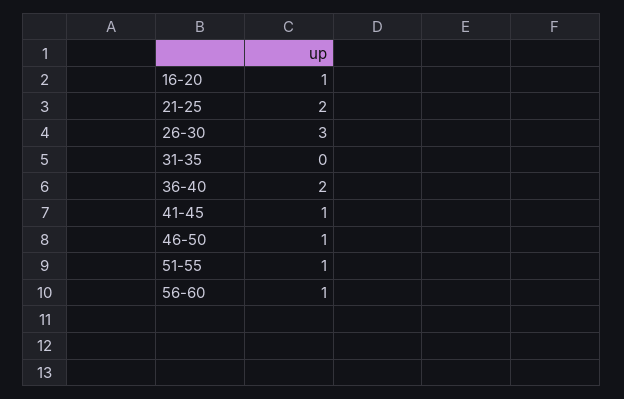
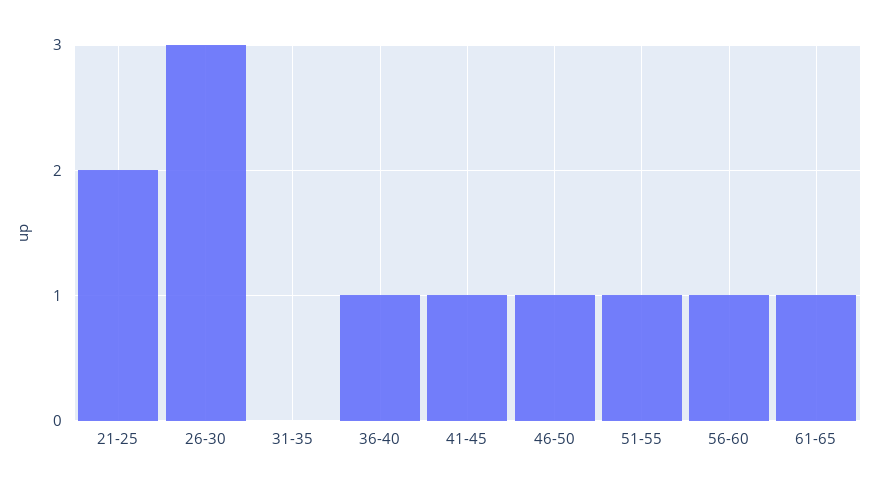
16-20: 1 -> none
36-40: 2 -> 1
61-65: none -> 1

